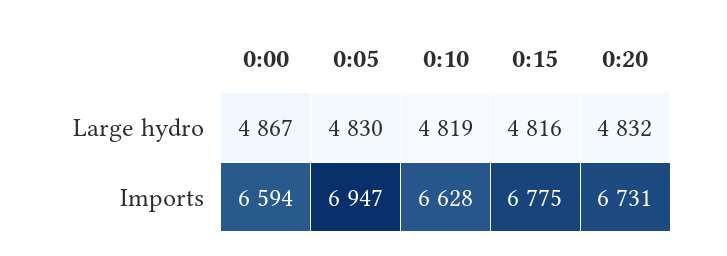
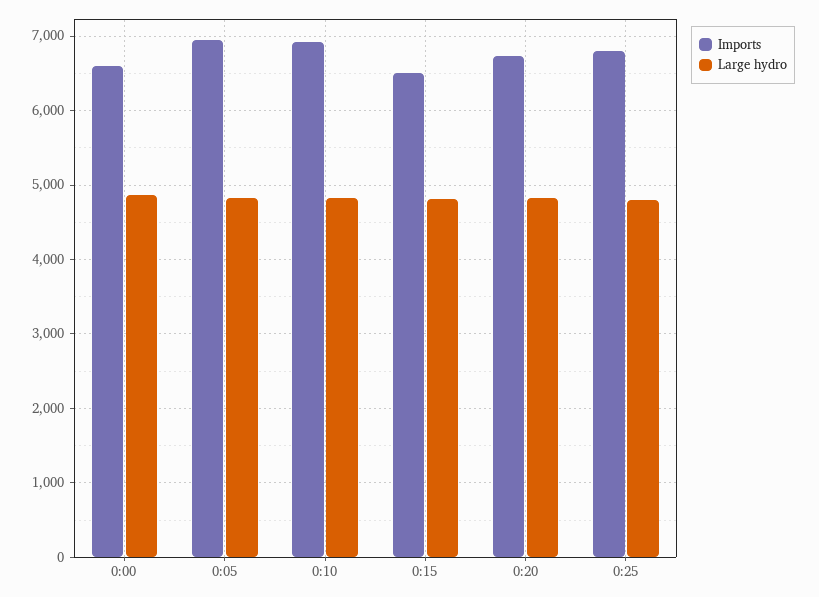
Imports, 0:10: 6628 -> 6900
Imports, 0:15: 6775 -> 6500
Imports, 0:25: none -> 6800
Large hydro, 0:25: none -> 4800

